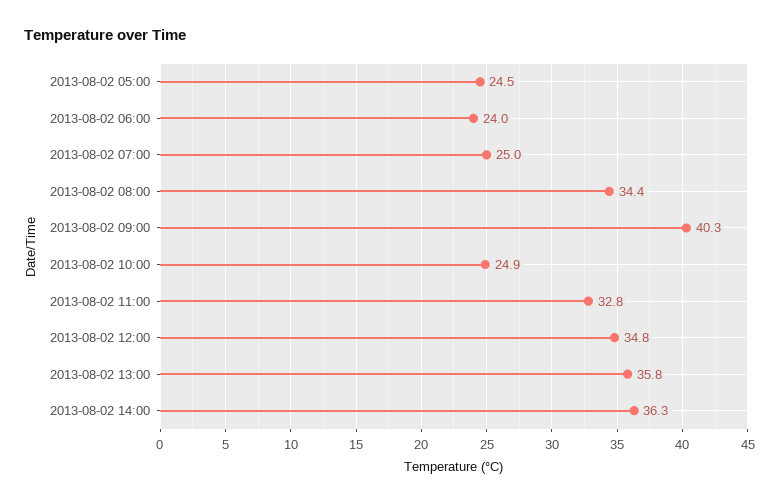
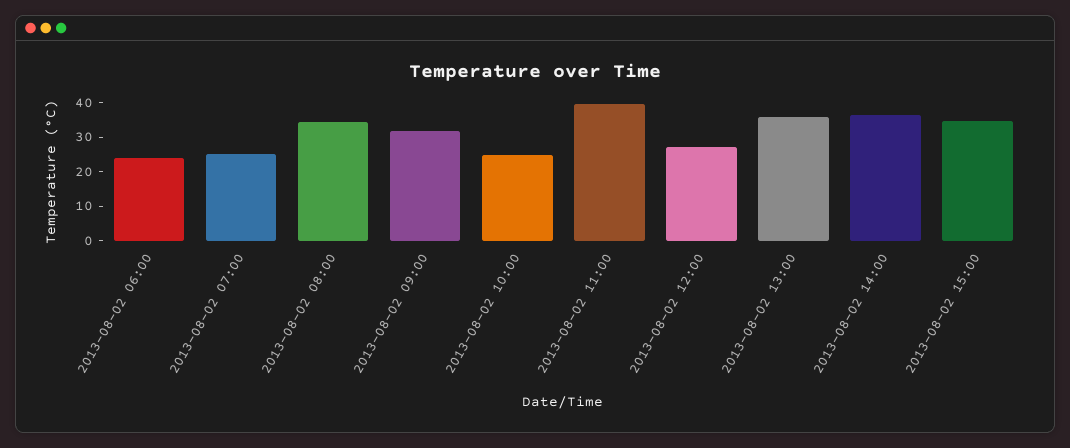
2013-08-02 05:00: 24.5 -> none
2013-08-02 09:00: 40.3 -> 32.5
2013-08-02 11:00: 32.8 -> 40
2013-08-02 12:00: 34.8 -> 27.5
2013-08-02 15:00: none -> 35

